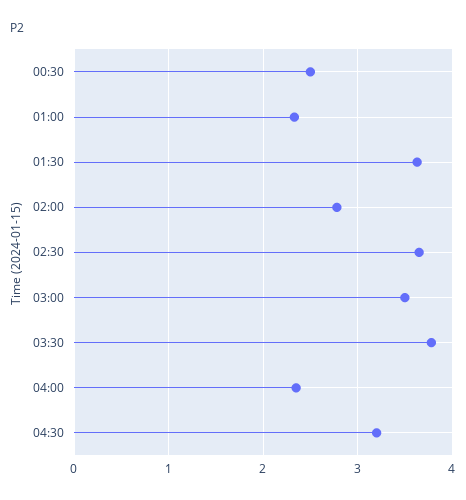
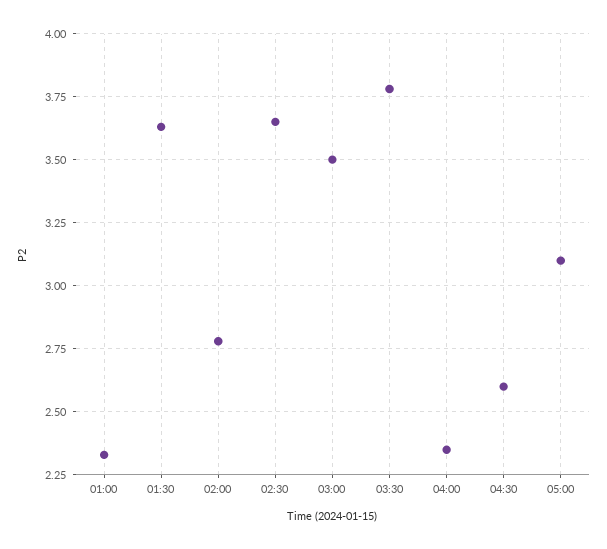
00:30: 2.5 -> none
04:30: 3.2 -> 2.6
05:00: none -> 3.1

